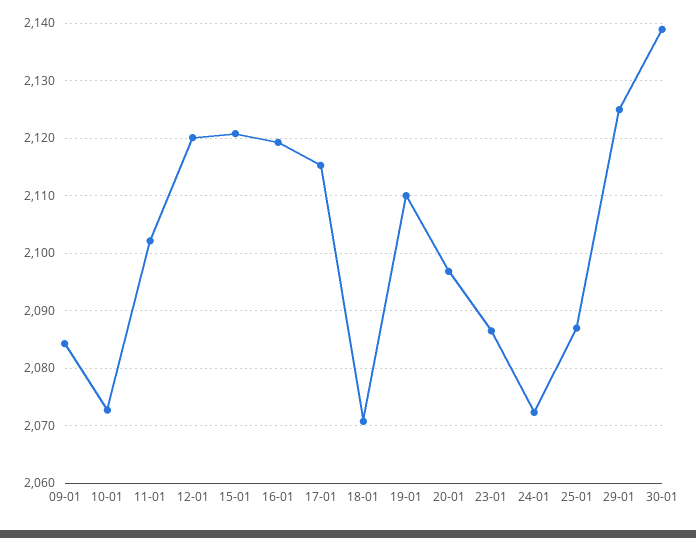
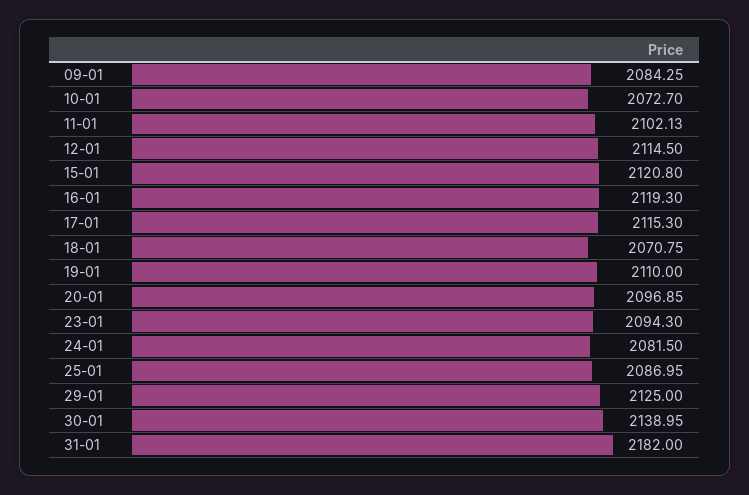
12-01: 2120 -> 2114.5
23-01: 2086 -> 2094.3
24-01: 2072 -> 2081.5
31-01: none -> 2182

